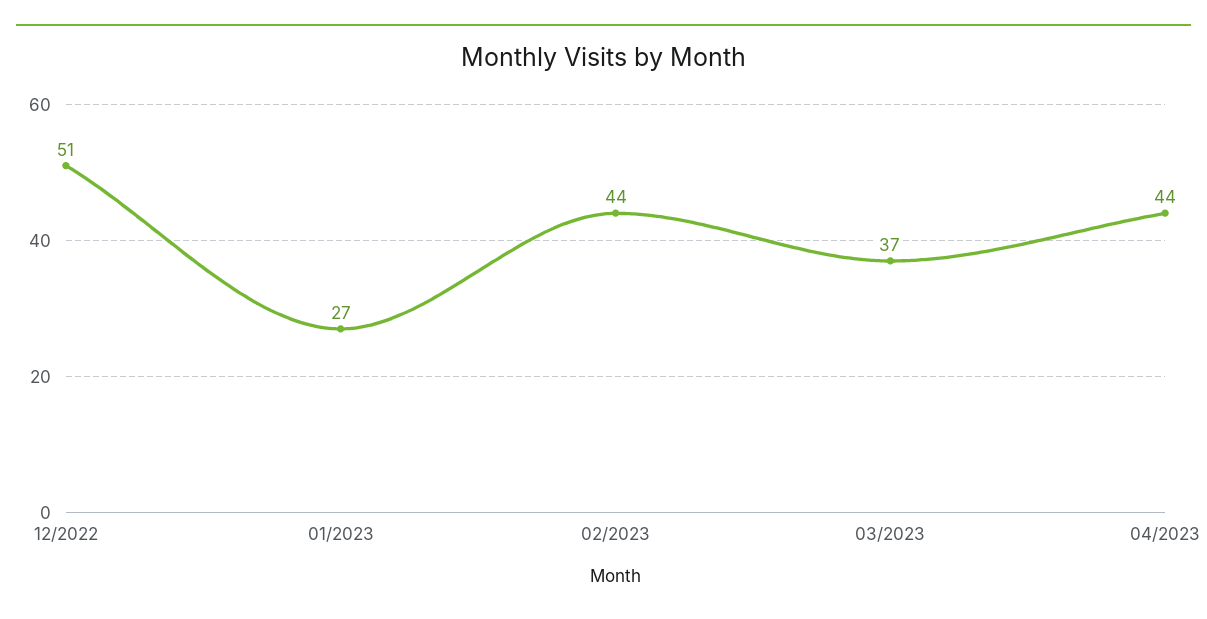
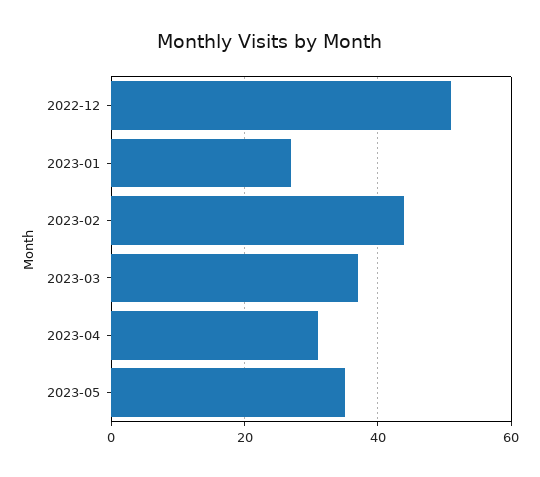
04/2023: 44 -> 30
2023-05: none -> 35

